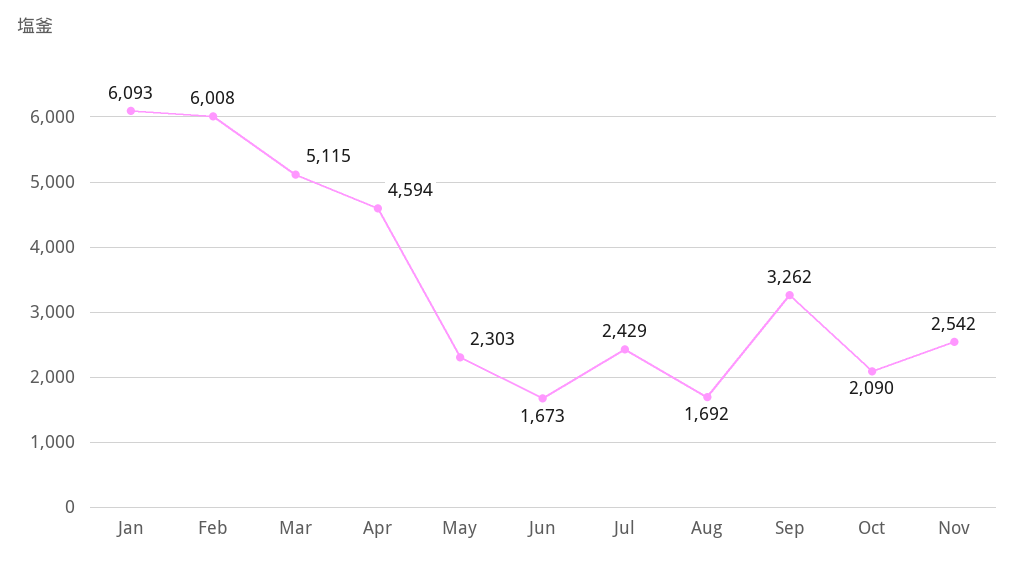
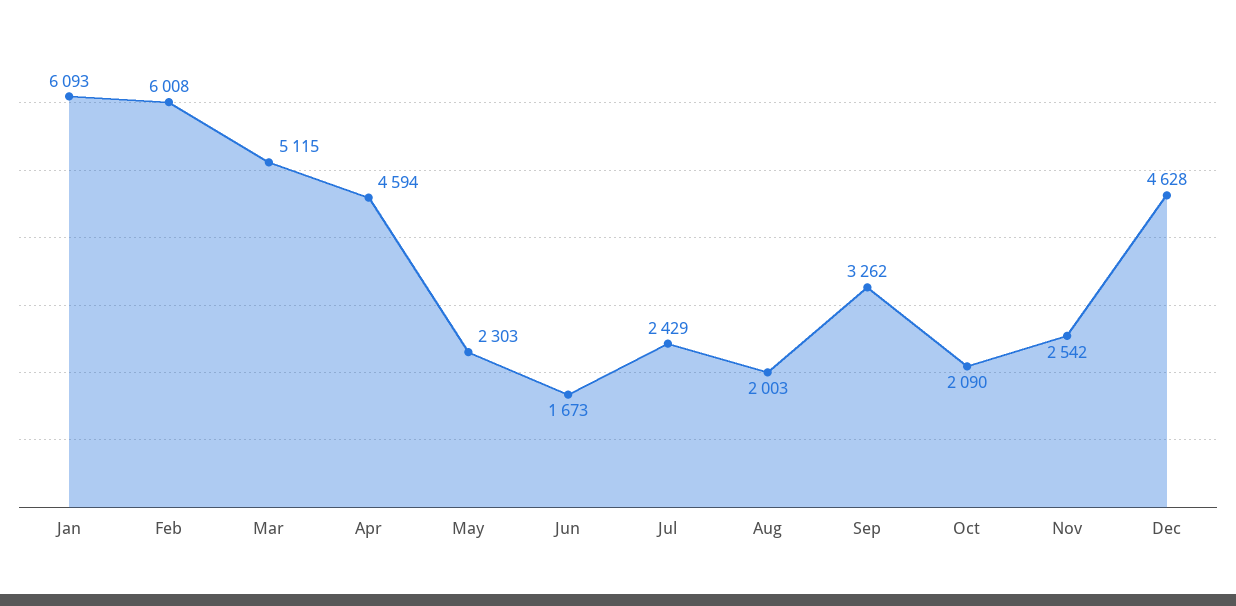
Aug: 1692 -> 2003
Dec: none -> 4628

